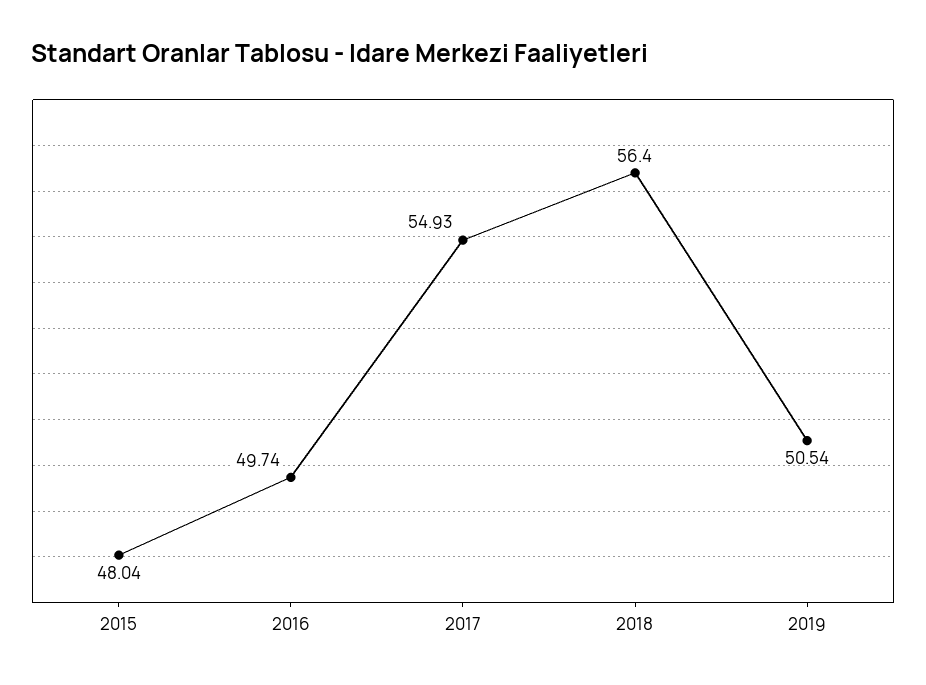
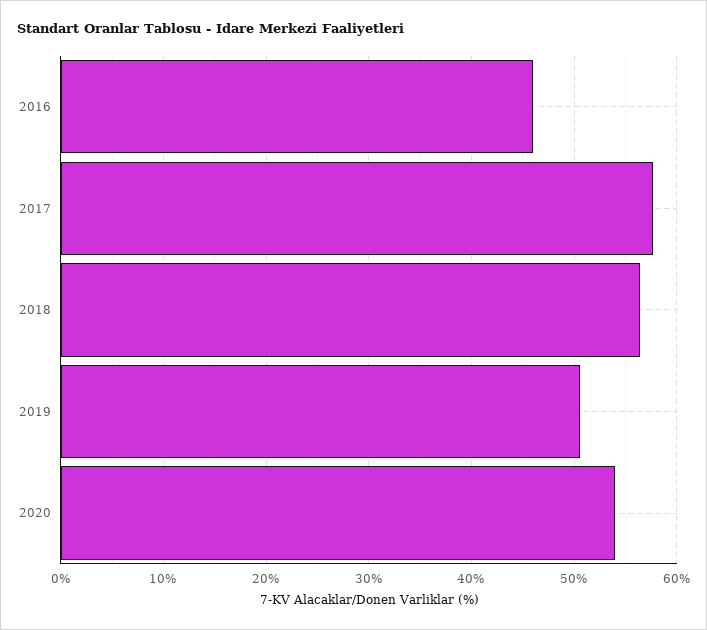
2015: 48.04 -> none
2016: 49.74 -> 46
2017: 54.93 -> 58
2020: none -> 54

